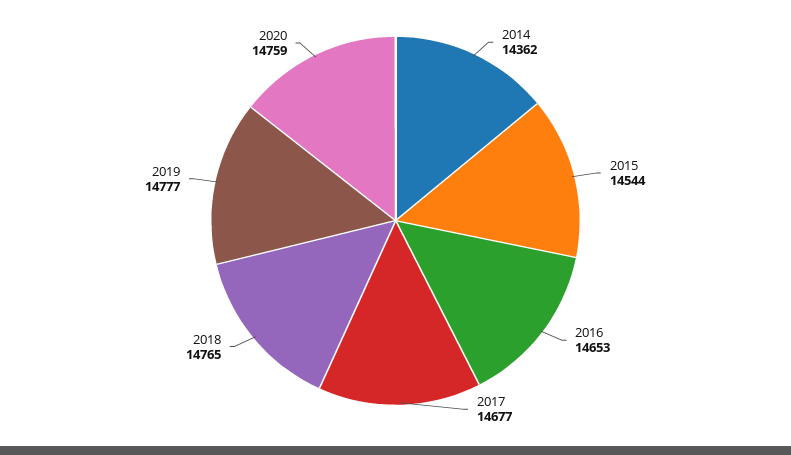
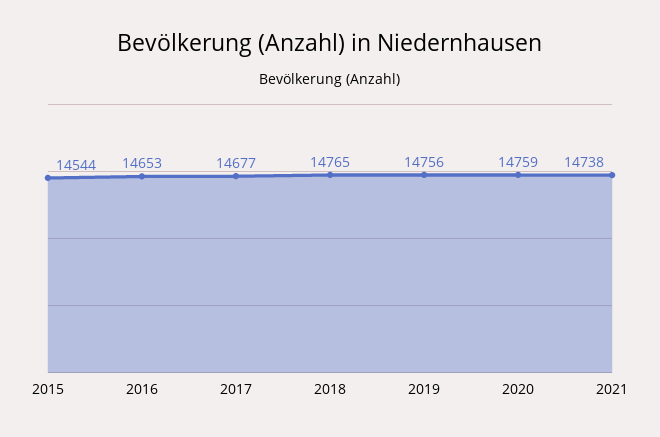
2014: 14362 -> none
2019: 14777 -> 14756
2021: none -> 14738

